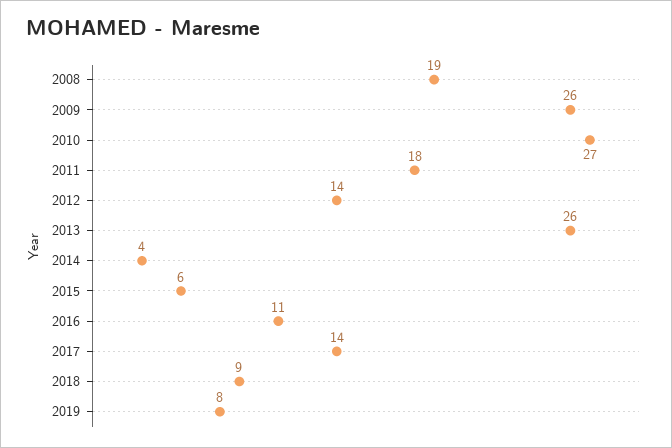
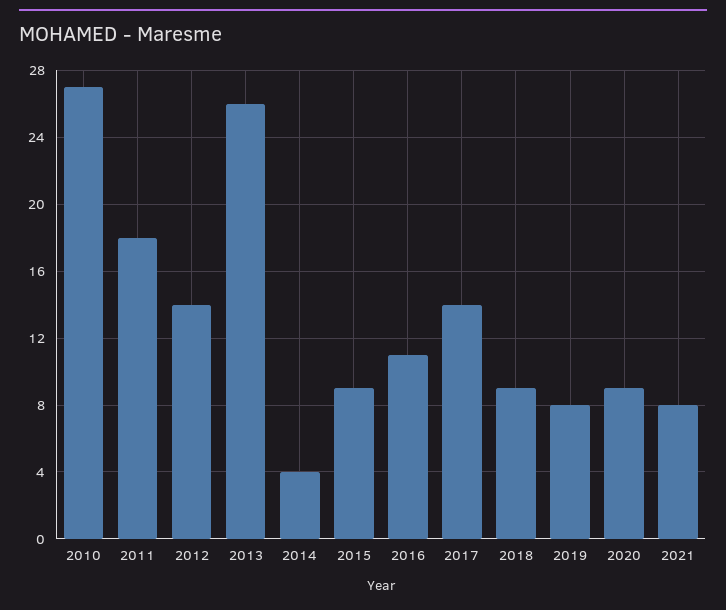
2008: 19 -> none
2009: 26 -> none
2015: 6 -> 9
2020: none -> 9
2021: none -> 8

